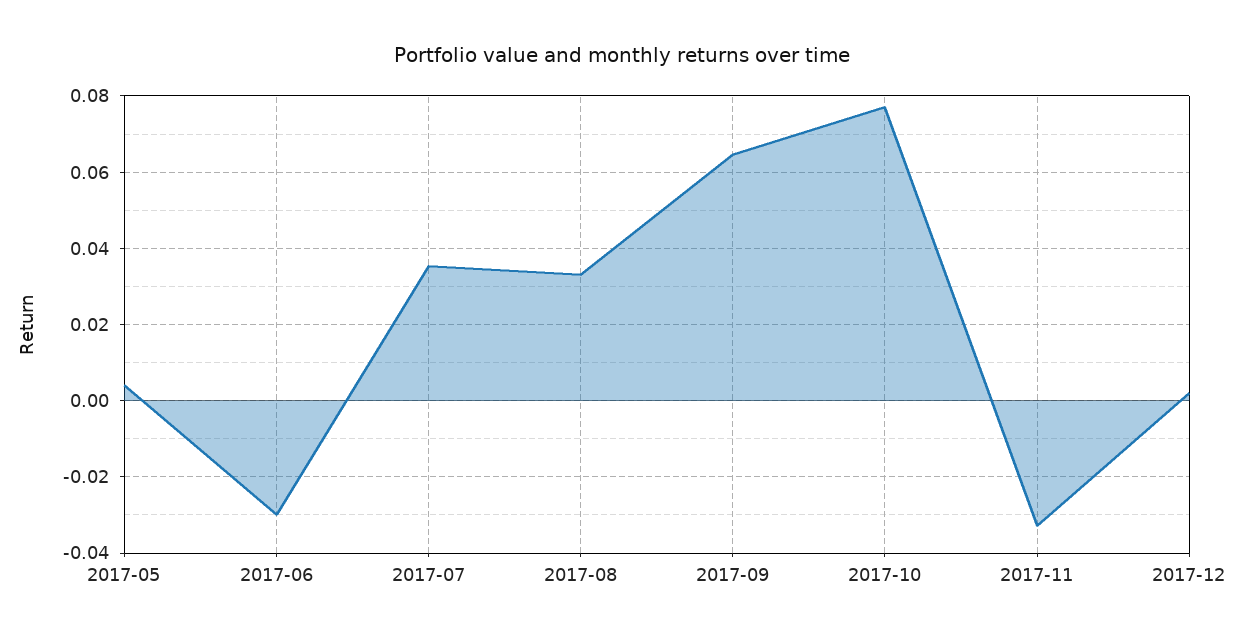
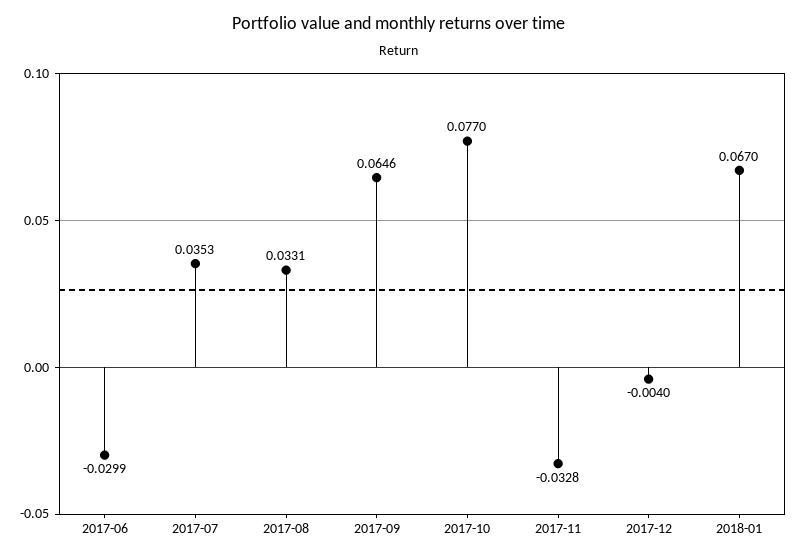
2017-05: 0.004 -> none
2017-12: 0.002 -> -0.004
2018-01: none -> 0.067

